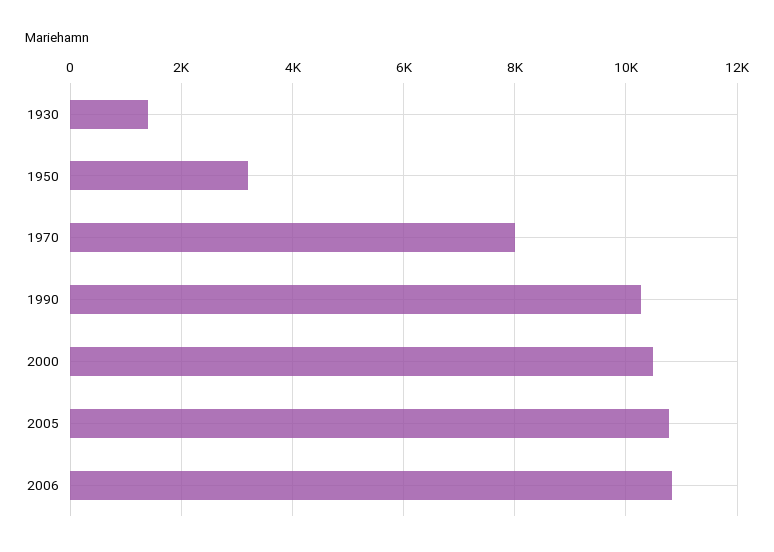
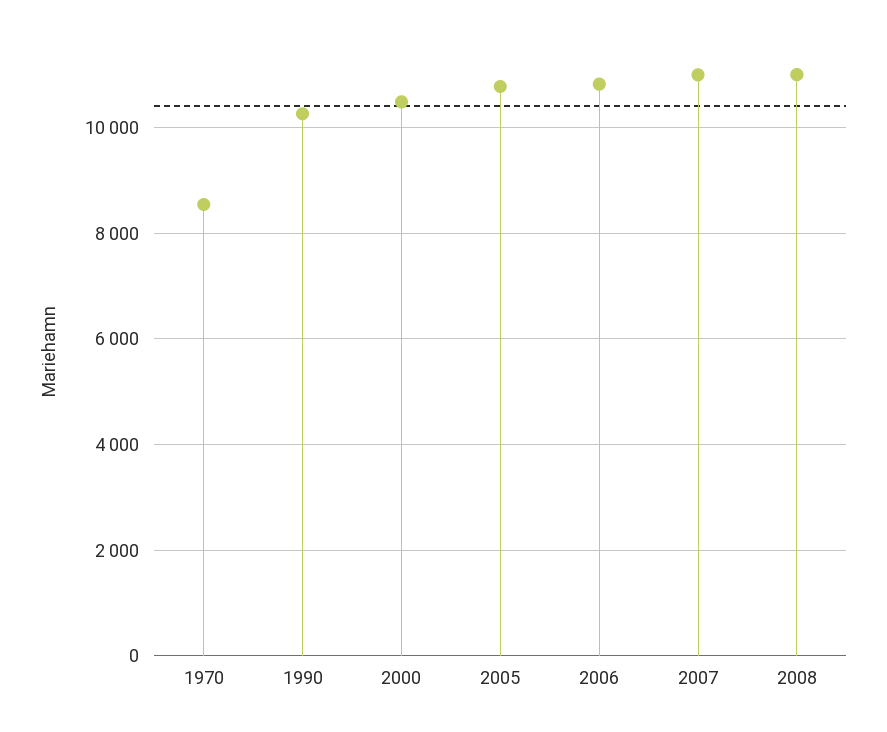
1930: 1400 -> none
1950: 3200 -> none
1970: 8000 -> 8600
2007: none -> 11000
2008: none -> 11000

